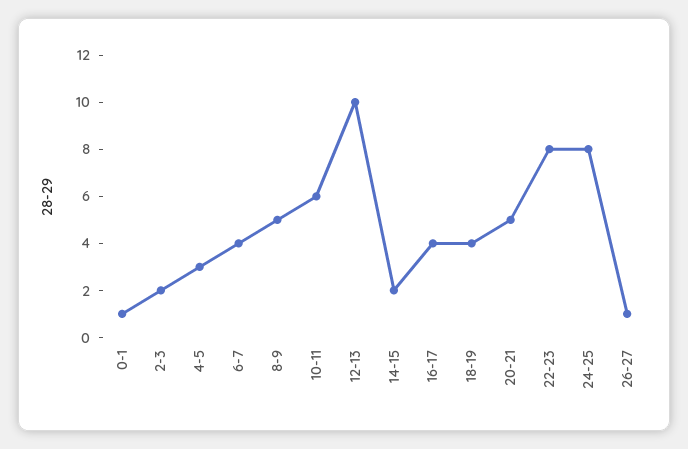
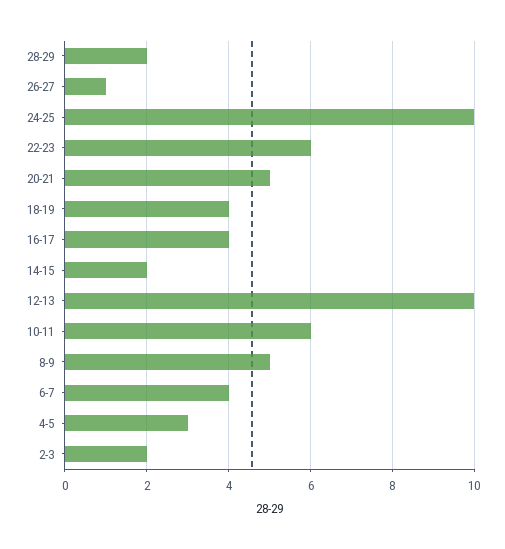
0-1: 1 -> none
22-23: 8 -> 6
24-25: 8 -> 10
28-29: none -> 2

